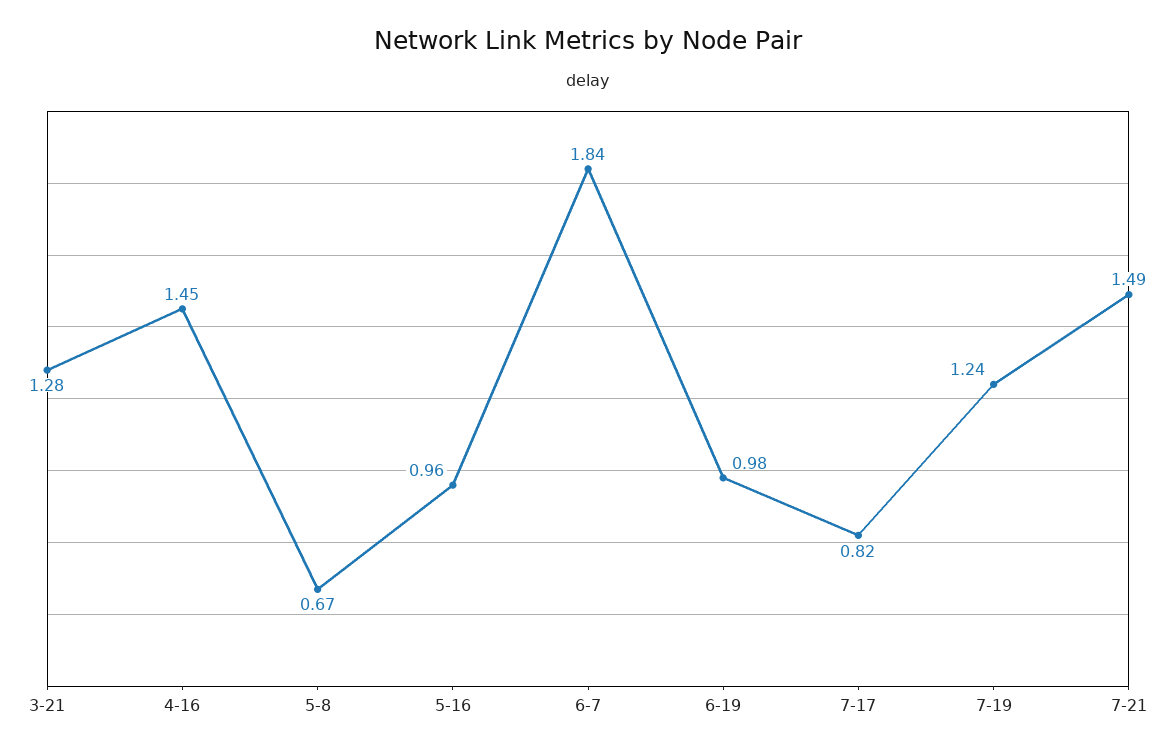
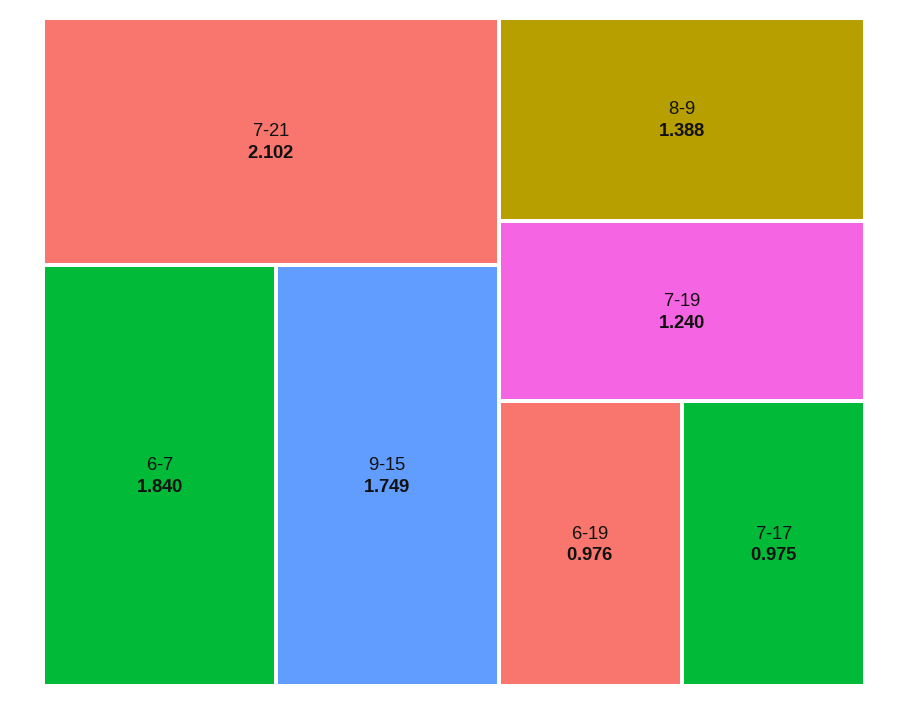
3-21: 1.28 -> none
4-16: 1.45 -> none
5-8: 0.67 -> none
5-16: 0.96 -> none
7-17: 0.82 -> 0.975
7-21: 1.49 -> 2.102
9-15: none -> 1.749
8-9: none -> 1.388

